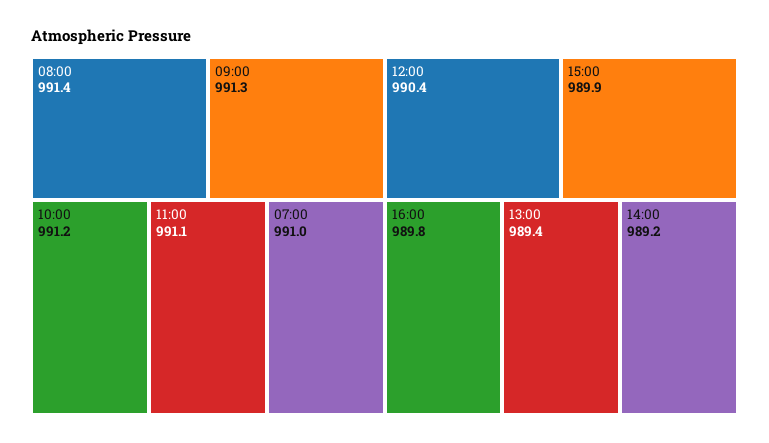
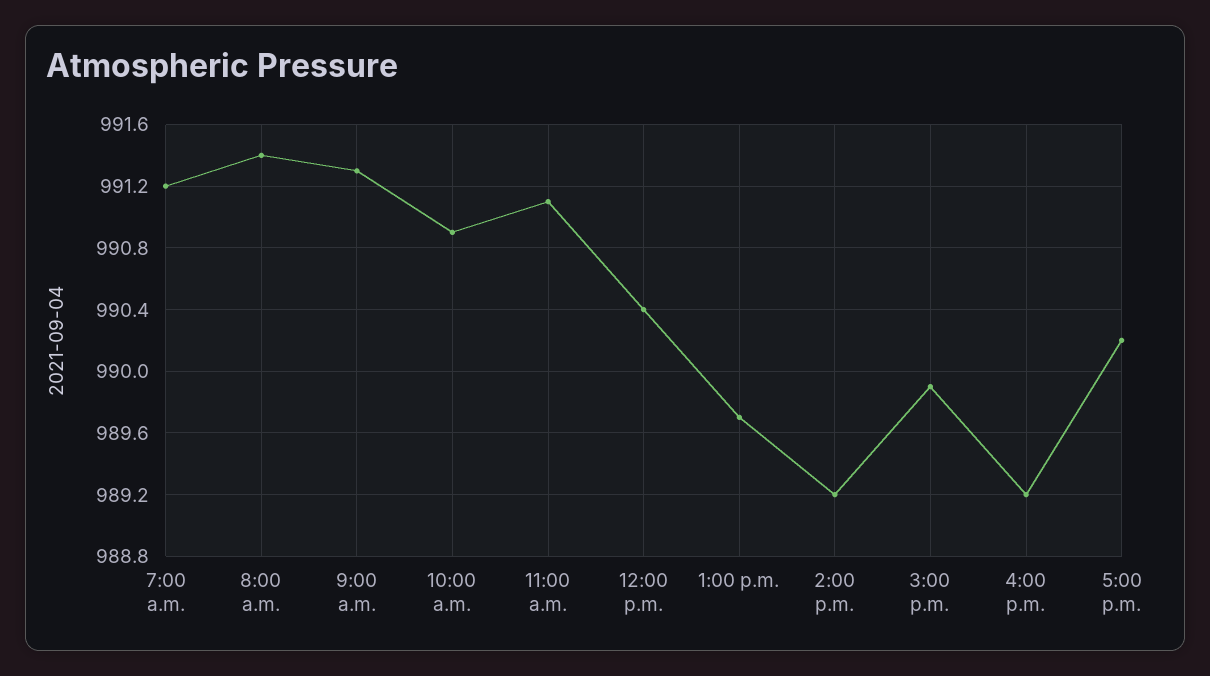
10:00: 991.2 -> 990.9
07:00: 991 -> 991.2
16:00: 989.8 -> 989.2
13:00: 989.4 -> 989.7
5:00 p.m.: none -> 990.2

